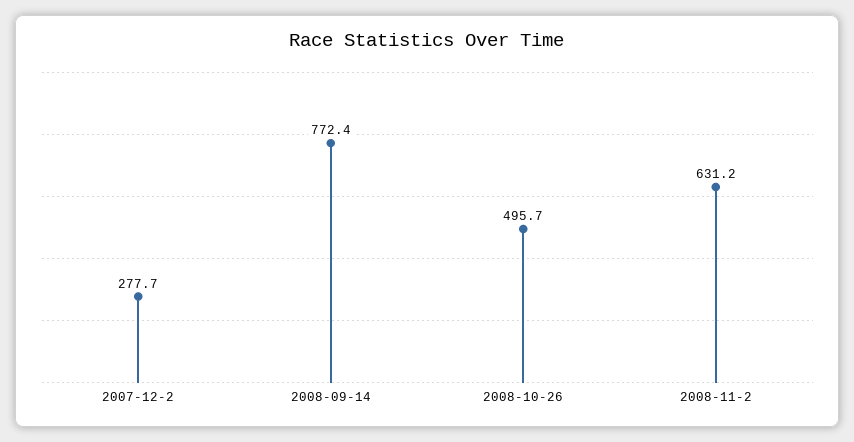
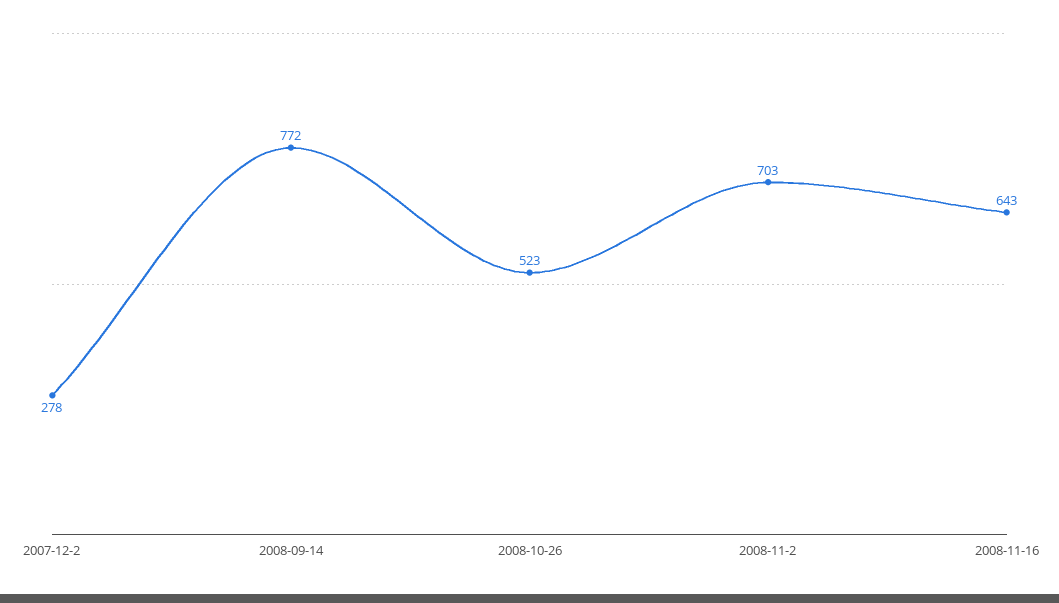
2008-10-26: 495.7 -> 523
2008-11-2: 631.2 -> 703
2008-11-16: none -> 643

